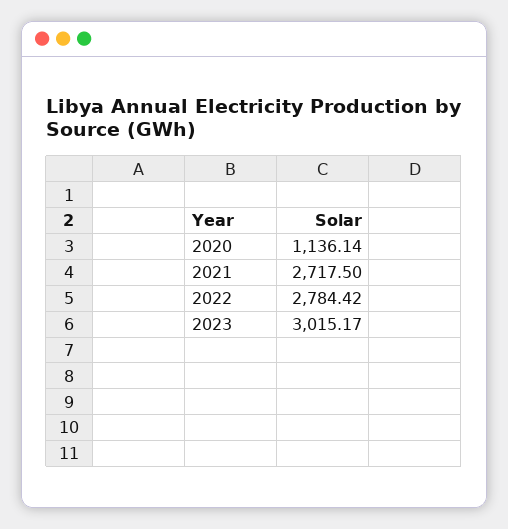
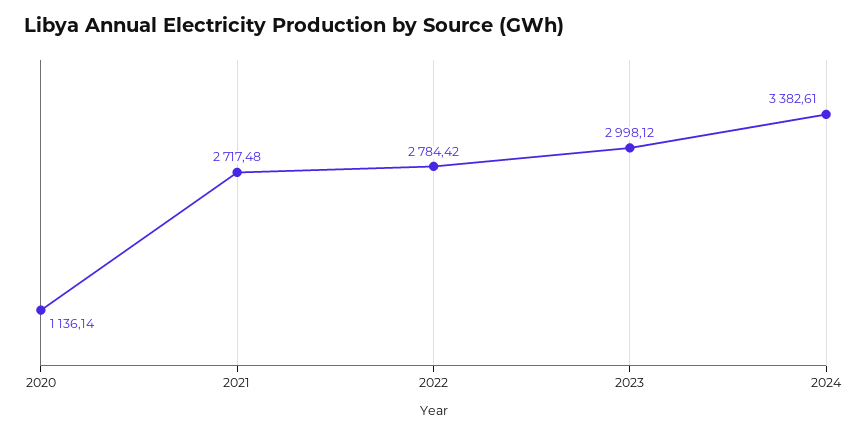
2021: 2717.5 -> 2717.48
2023: 3015.17 -> 2998.12
2024: none -> 3382.61

